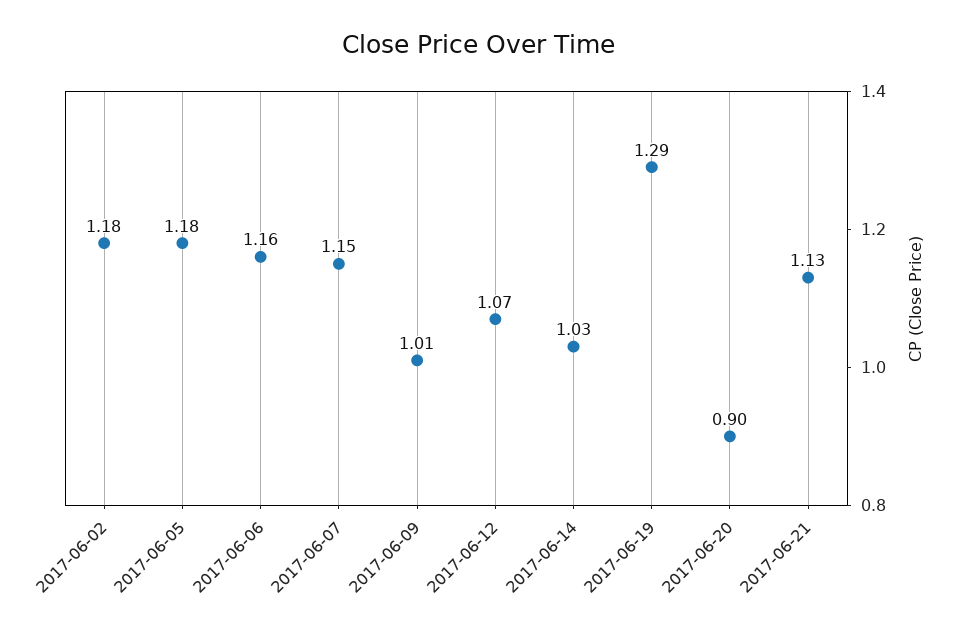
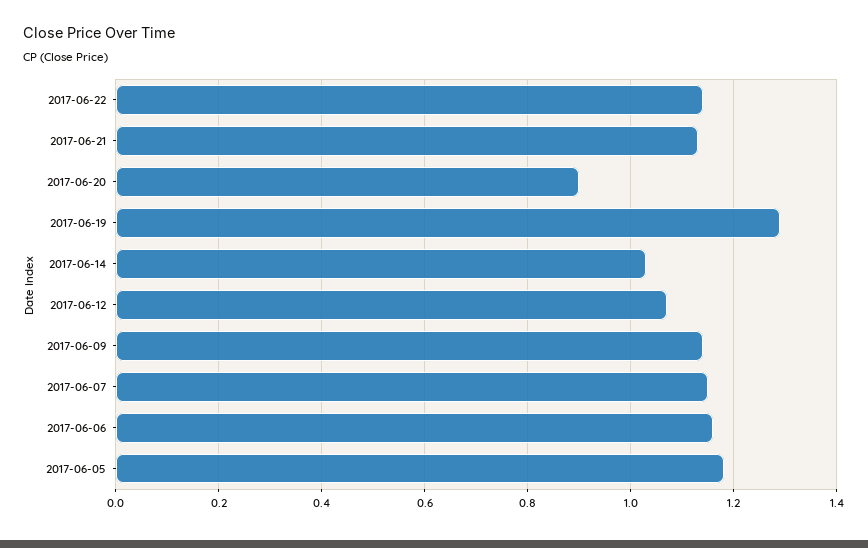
2017-06-02: 1.18 -> none
2017-06-09: 1.01 -> 1.15
2017-06-22: none -> 1.15

